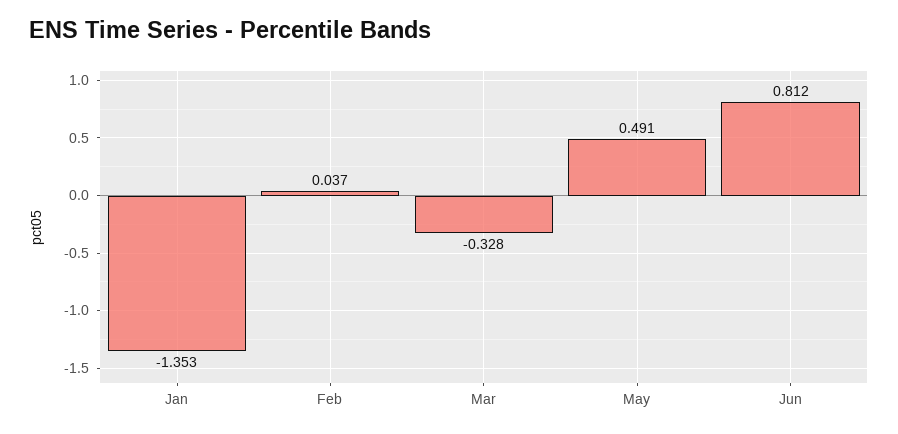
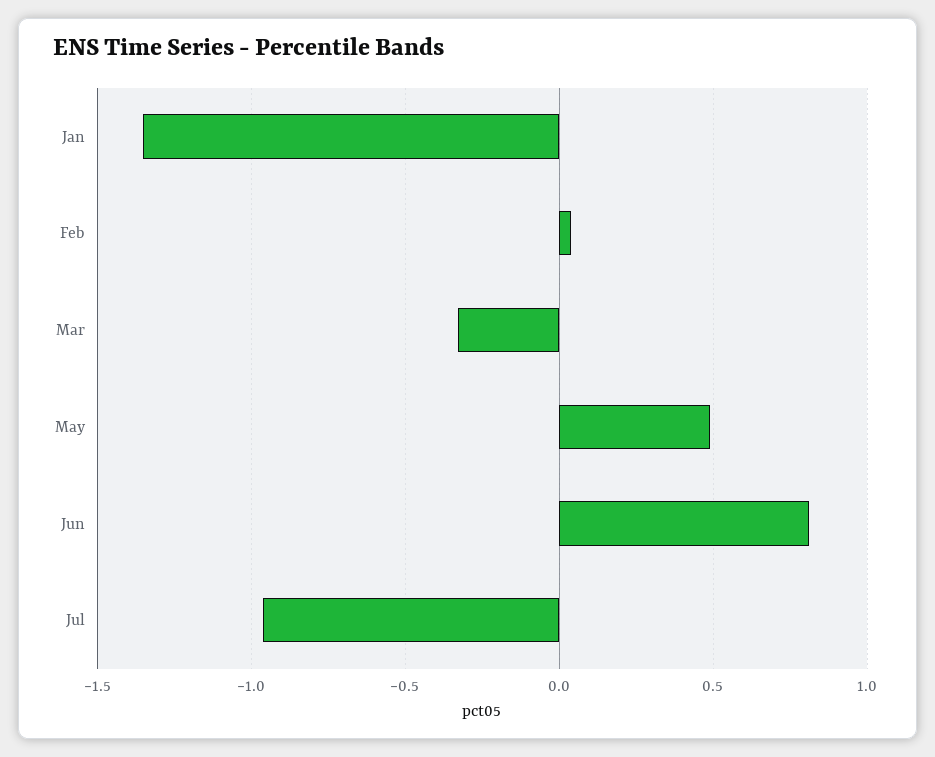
Jul: none -> -0.95

